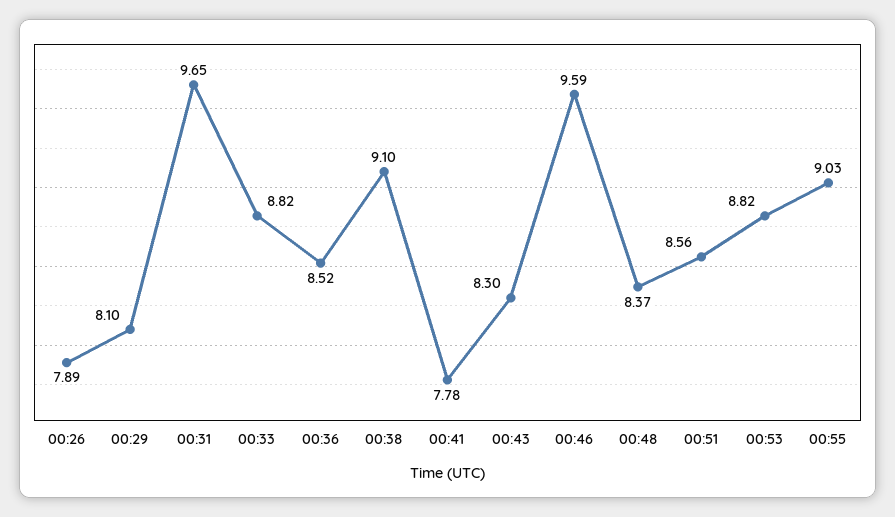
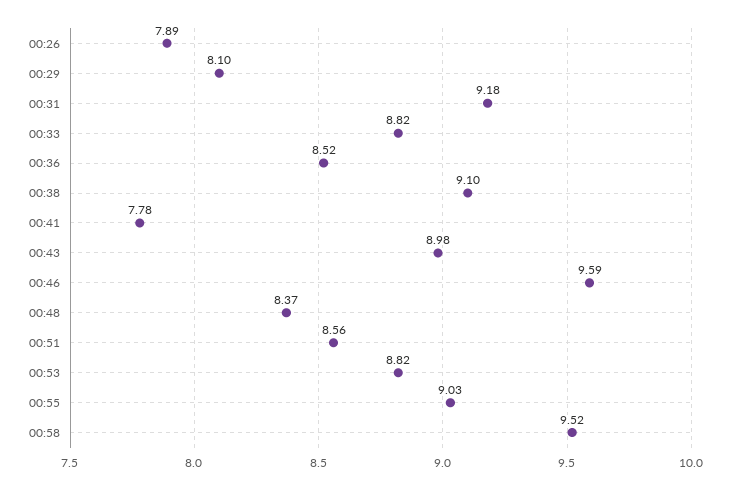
00:31: 9.65 -> 9.18
00:43: 8.3 -> 8.98
00:58: none -> 9.52

